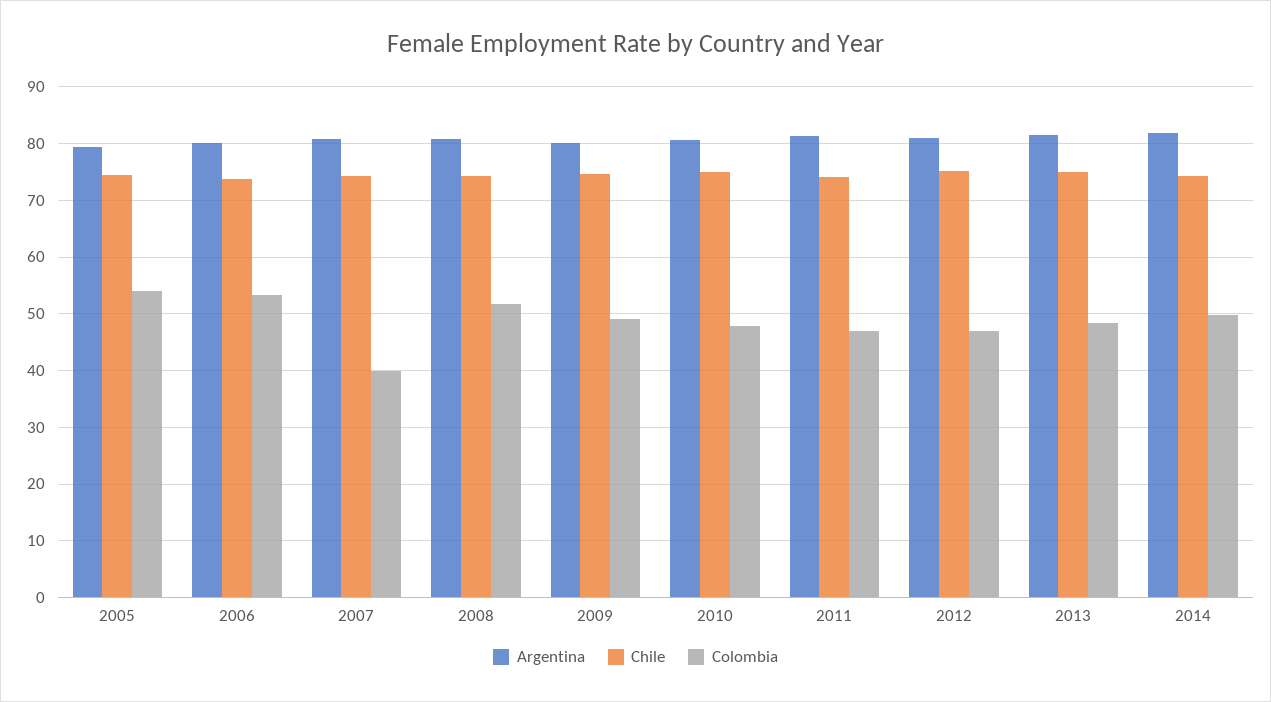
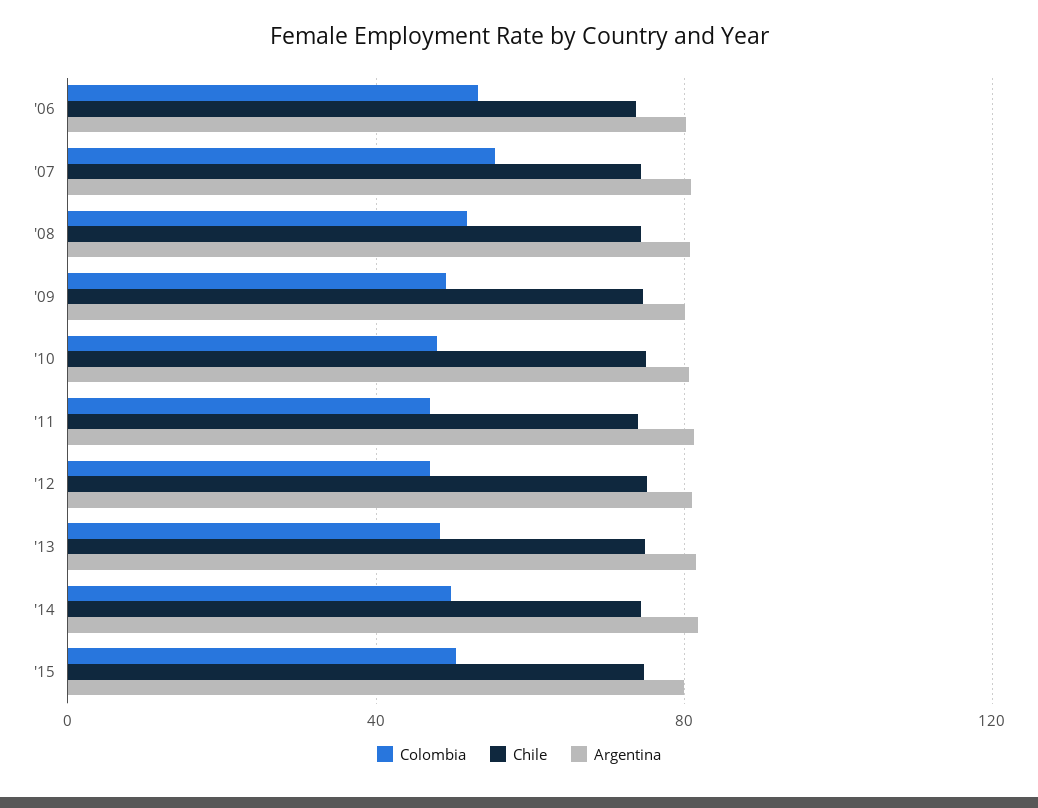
Argentina, 2005: 80 -> none
Chile, 2005: 74 -> none
Colombia, 2005: 54 -> none
Colombia, 2007: 40 -> 55
Colombia, '15: none -> 50
Chile, '15: none -> 75
Argentina, '15: none -> 80

